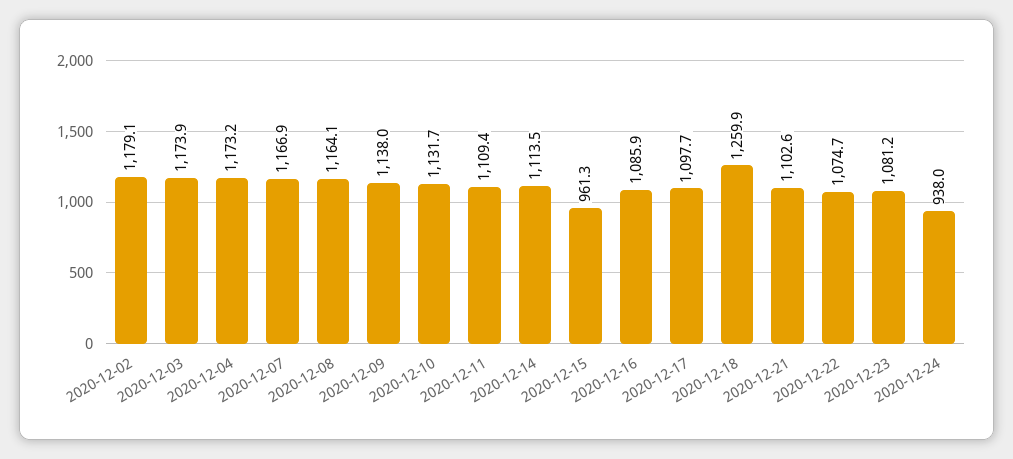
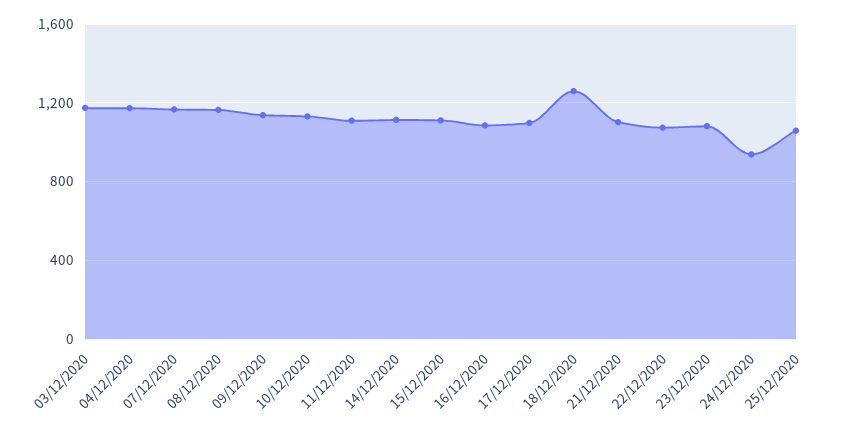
2020-12-02: 1179.1 -> none
2020-12-15: 961.3 -> 1100
25/12/2020: none -> 1050

